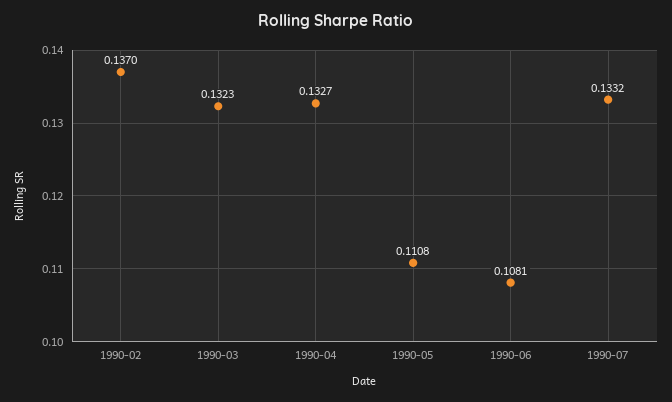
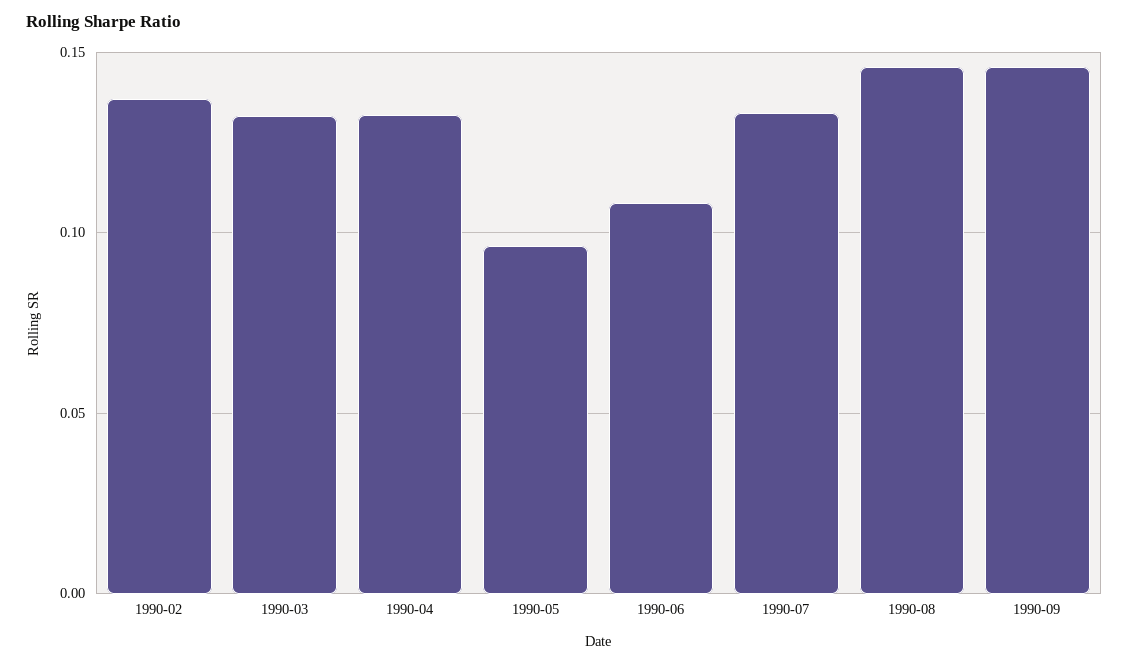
1990-05: 0.1108 -> 0.095
1990-08: none -> 0.145
1990-09: none -> 0.145

